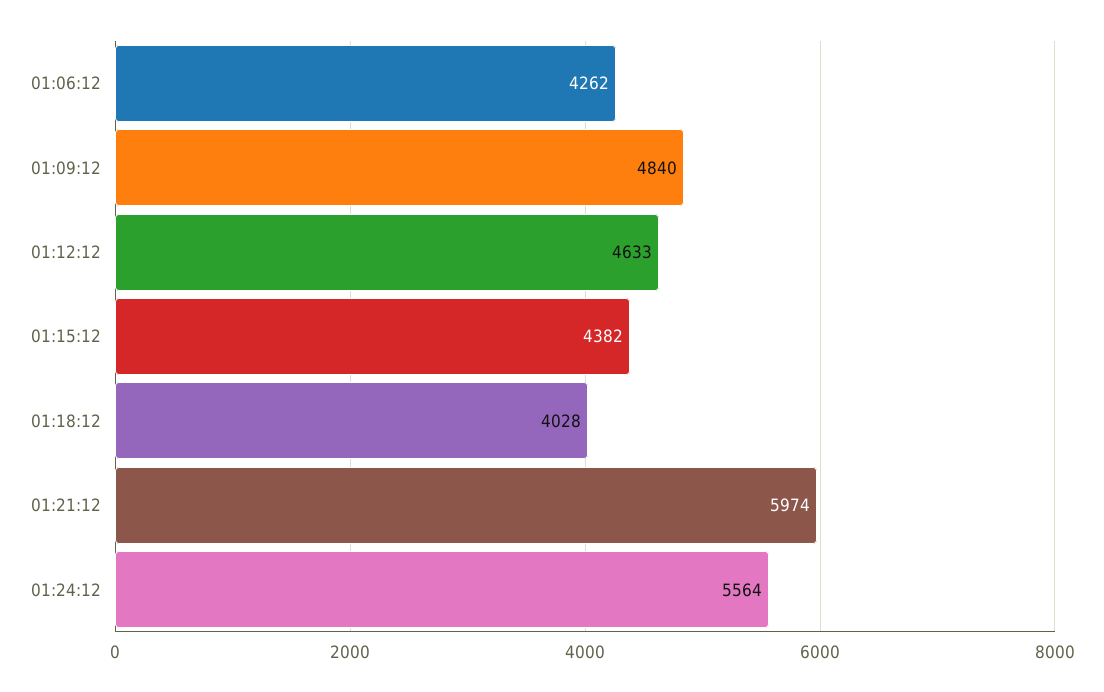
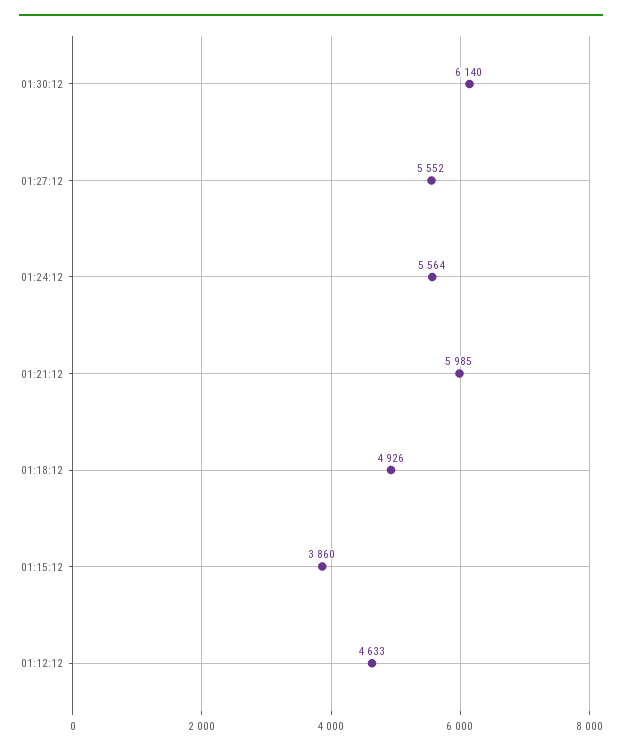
01:06:12: 4262 -> none
01:09:12: 4840 -> none
01:15:12: 4382 -> 3860
01:18:12: 4028 -> 4926
01:21:12: 5974 -> 5985
01:30:12: none -> 6140
01:27:12: none -> 5552

